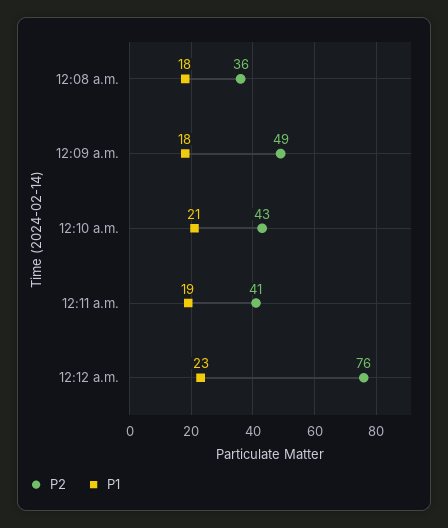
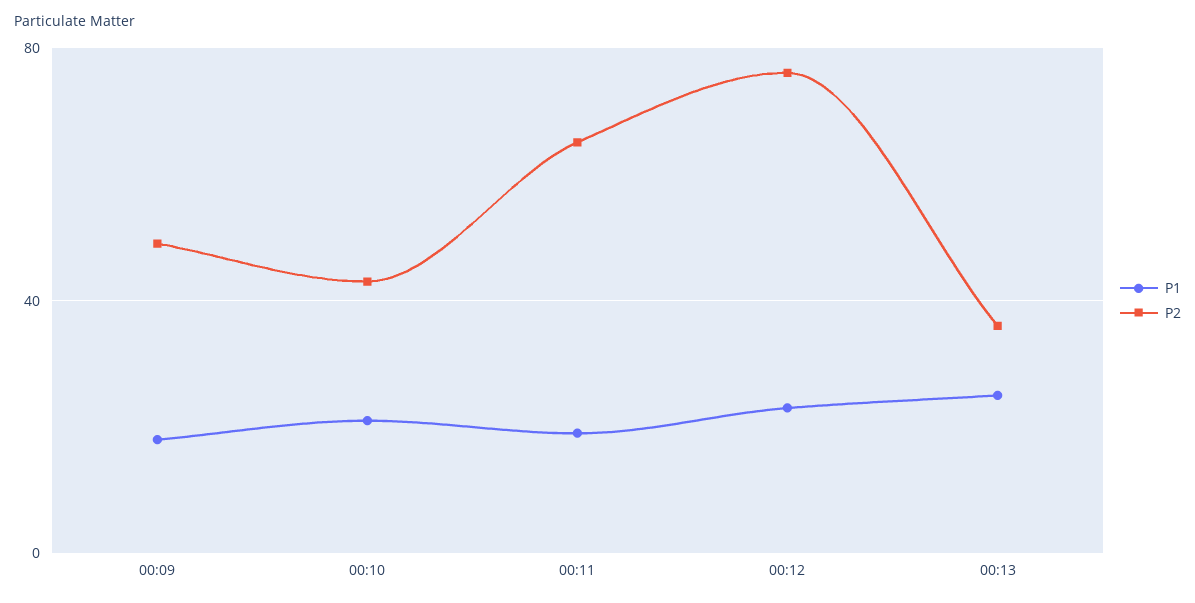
P2, 12:08 a.m.: 36 -> none
P1, 12:08 a.m.: 18 -> none
P2, 12:11 a.m.: 41 -> 65
P1, 00:13: none -> 25
P2, 00:13: none -> 35

